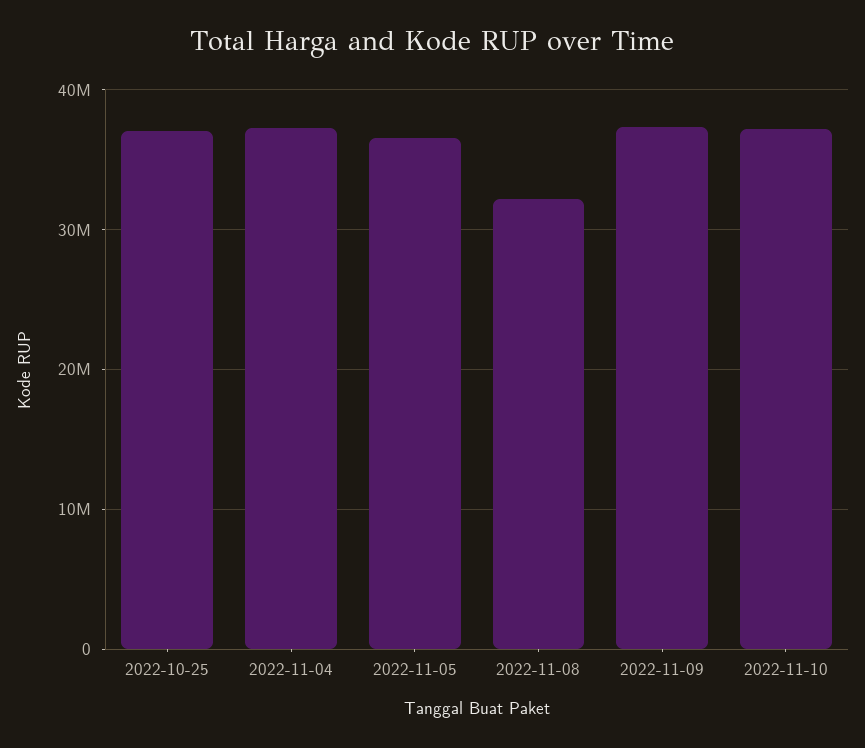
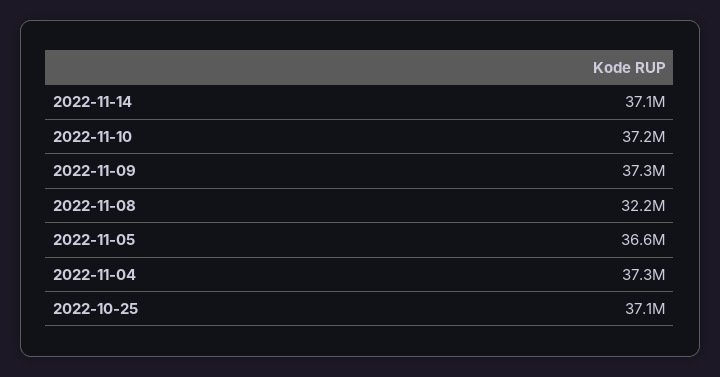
2022-11-14: none -> 37100000

